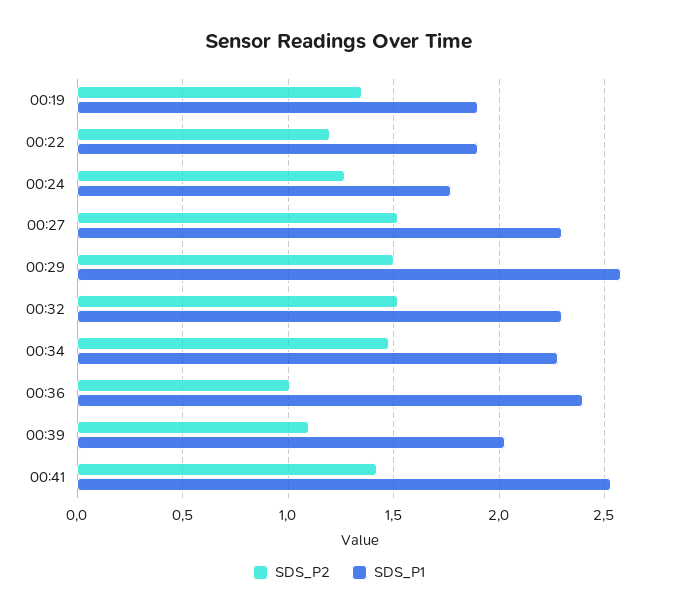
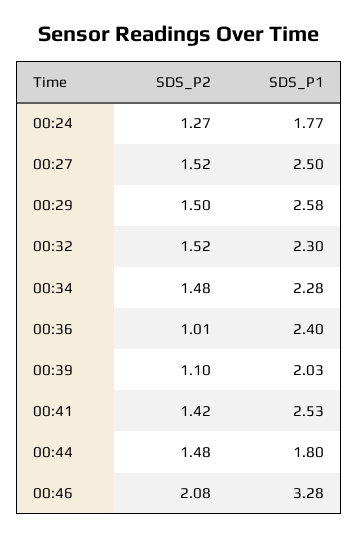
SDS_P2, 00:19: 1.35 -> none
SDS_P1, 00:19: 1.9 -> none
SDS_P2, 00:22: 1.2 -> none
SDS_P1, 00:22: 1.9 -> none
SDS_P1, 00:27: 2.3 -> 2.5
SDS_P2, 00:44: none -> 1.48
SDS_P1, 00:44: none -> 1.8
SDS_P2, 00:46: none -> 2.08
SDS_P1, 00:46: none -> 3.28

